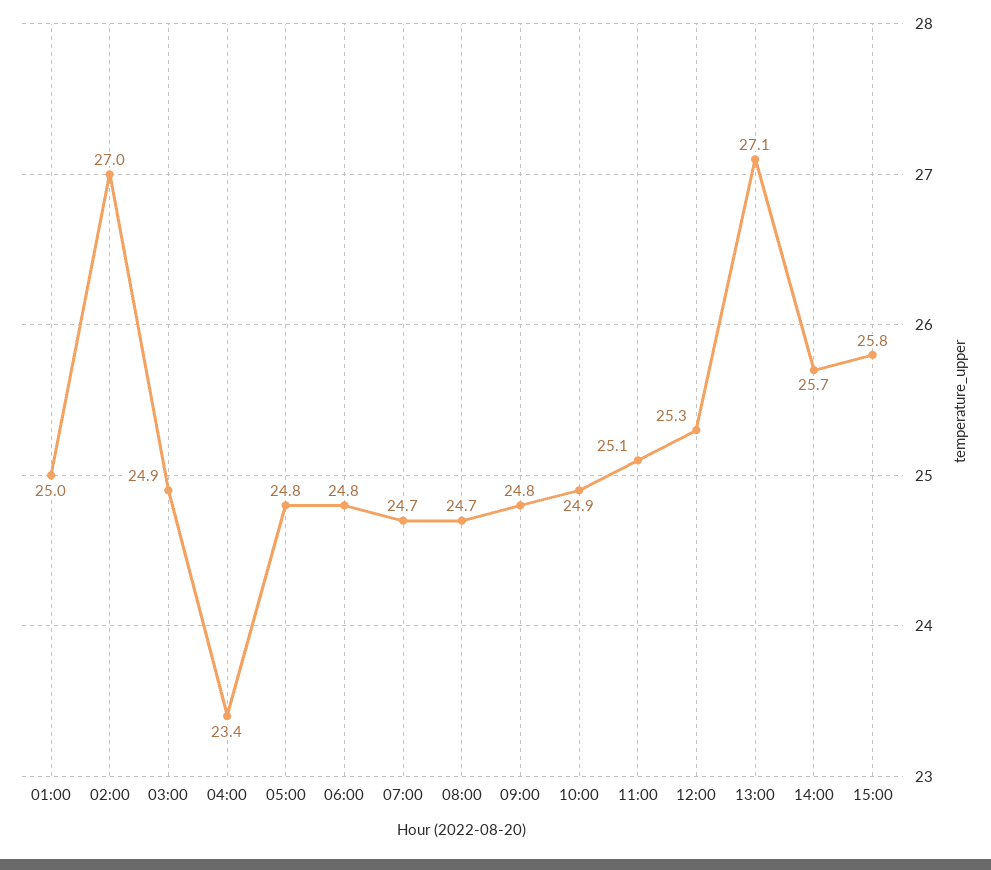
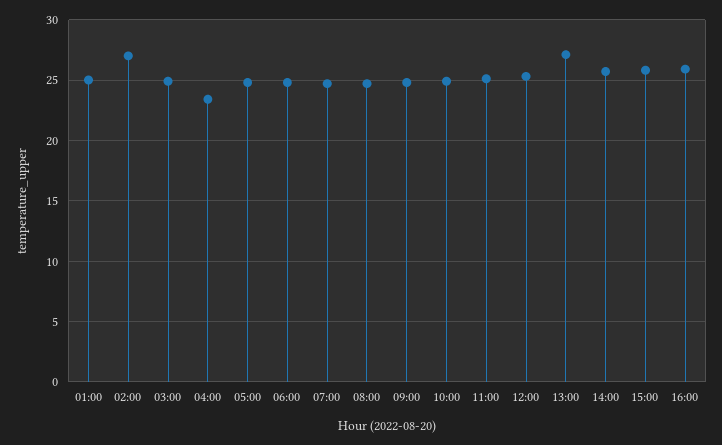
16:00: none -> 26

